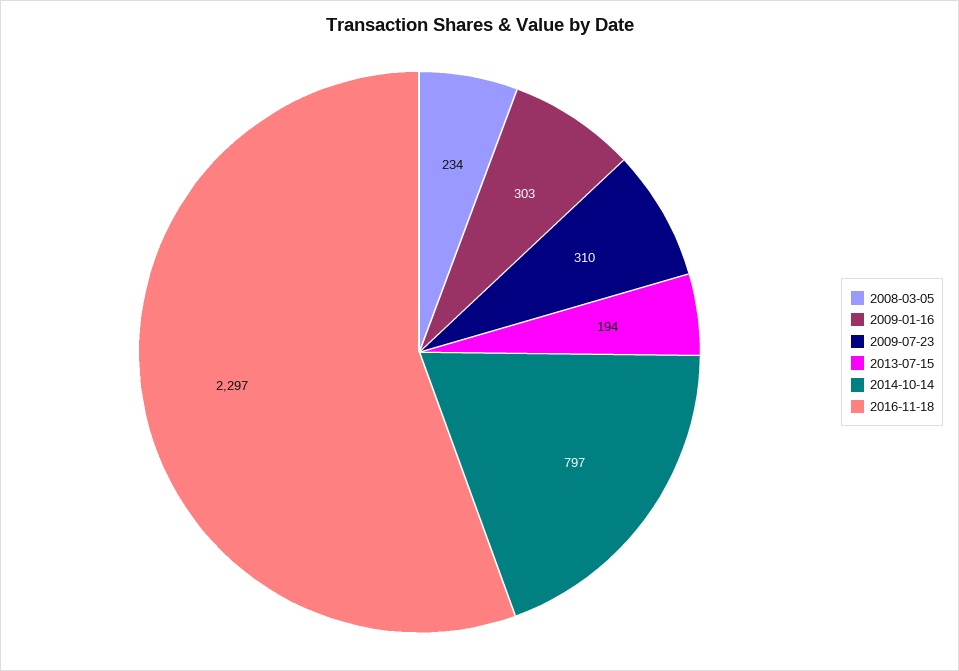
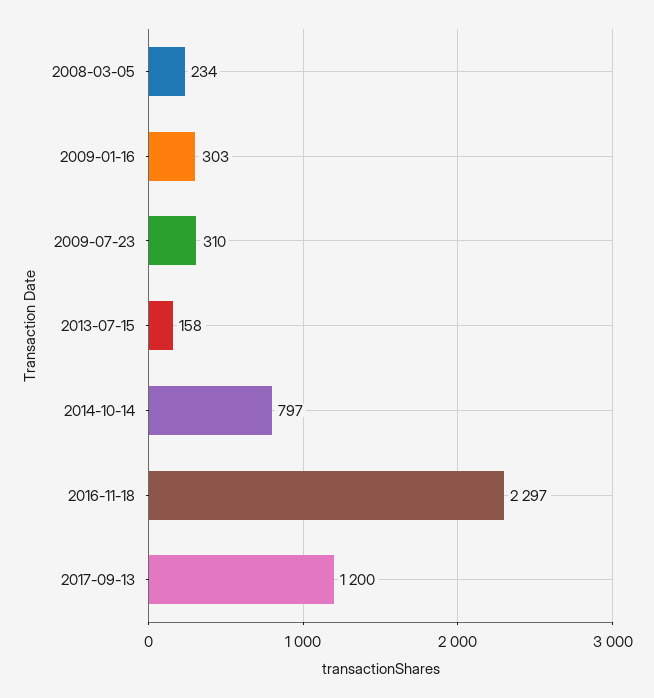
2013-07-15: 194 -> 158
2017-09-13: none -> 1200

